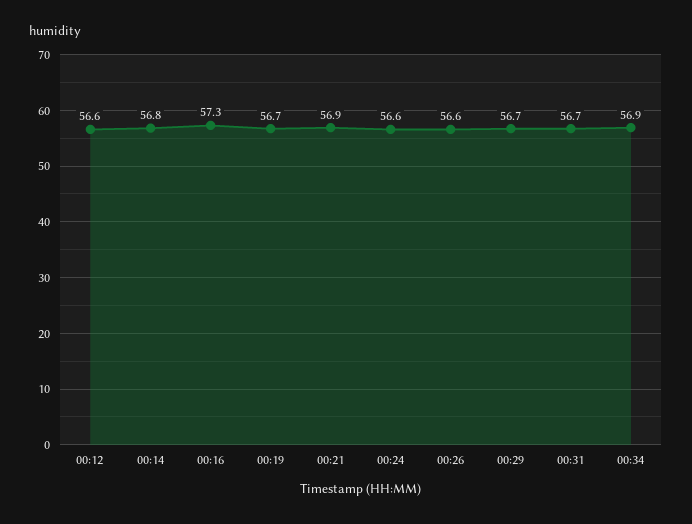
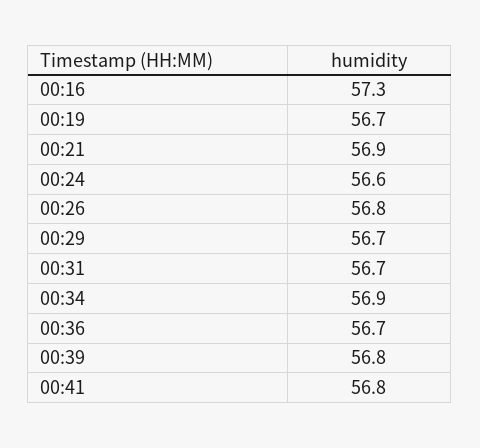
00:12: 56.6 -> none
00:14: 56.8 -> none
00:26: 56.6 -> 56.8
00:36: none -> 56.7
00:39: none -> 56.8
00:41: none -> 56.8

